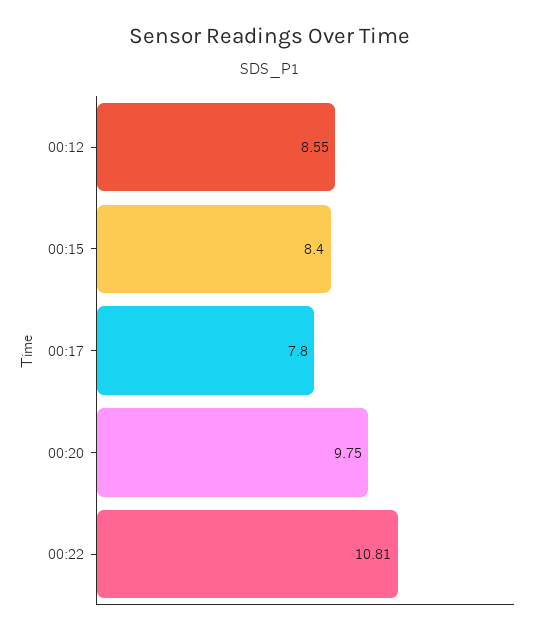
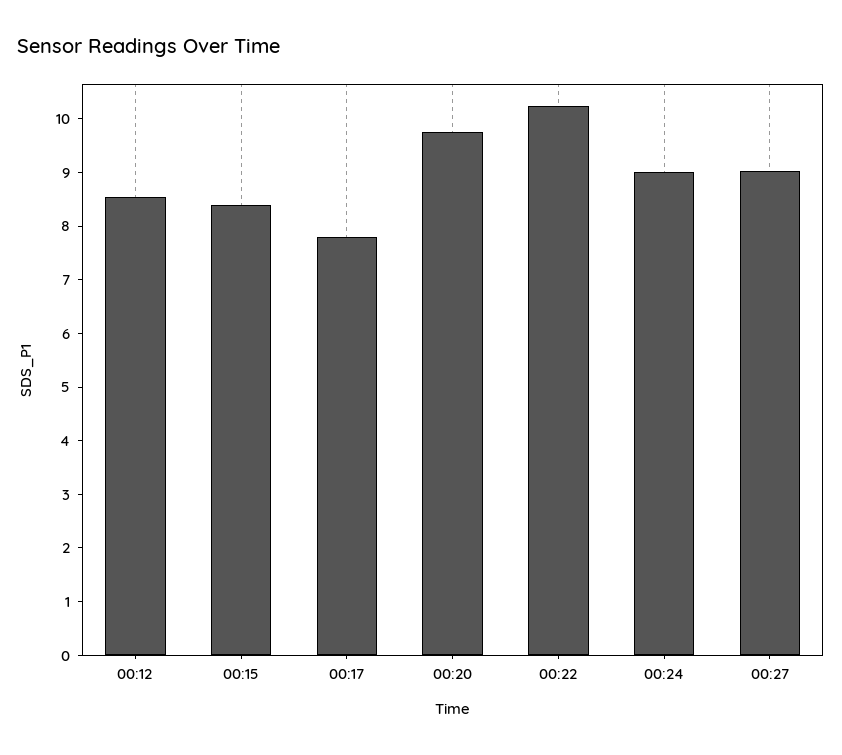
00:22: 10.81 -> 10.2
00:24: none -> 9
00:27: none -> 9

